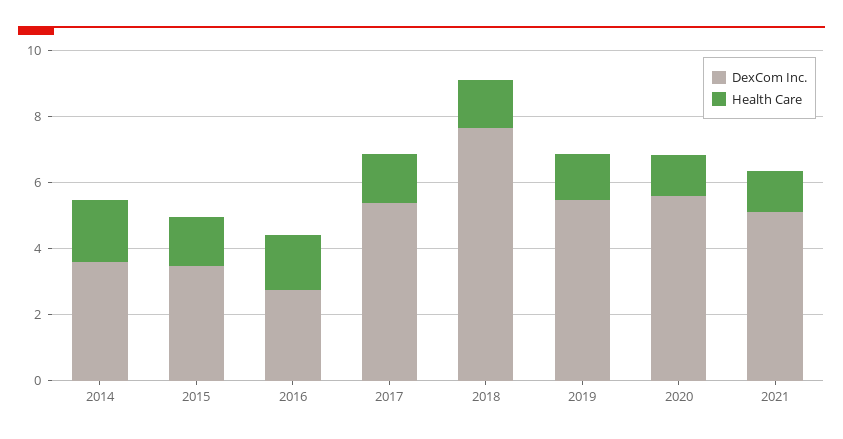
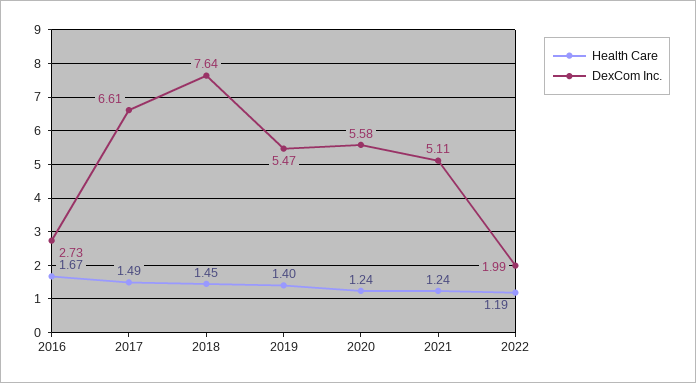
DexCom Inc., 2014: 3.5 -> none
Health Care, 2014: 2 -> none
DexCom Inc., 2015: 3.5 -> none
Health Care, 2015: 1.5 -> none
DexCom Inc., 2017: 5.5 -> 6.61
Health Care, 2022: none -> 1.19
DexCom Inc., 2022: none -> 1.99

